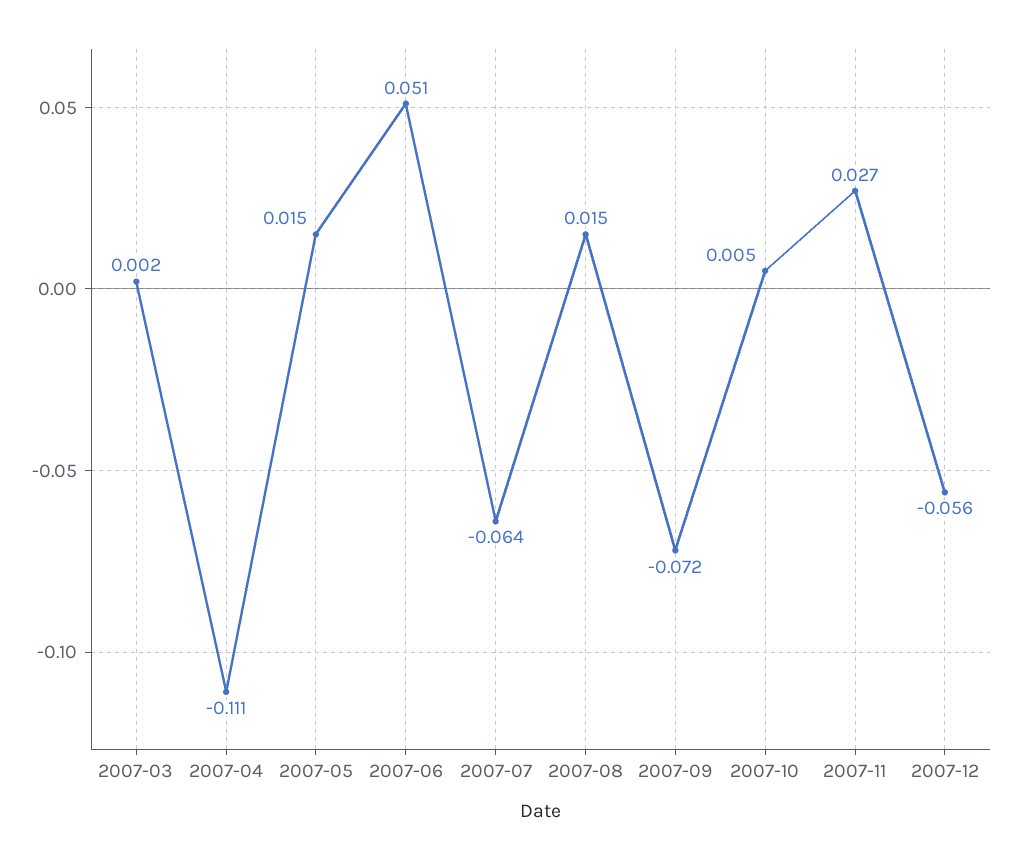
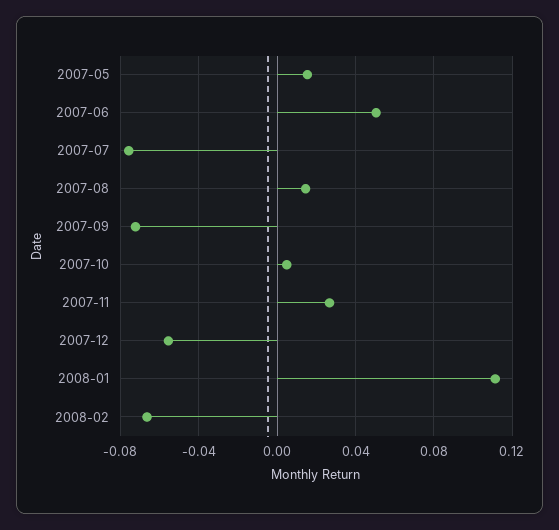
2007-03: 0.002 -> none
2007-04: -0.111 -> none
2007-07: -0.064 -> -0.075
2008-01: none -> 0.11
2008-02: none -> -0.065

